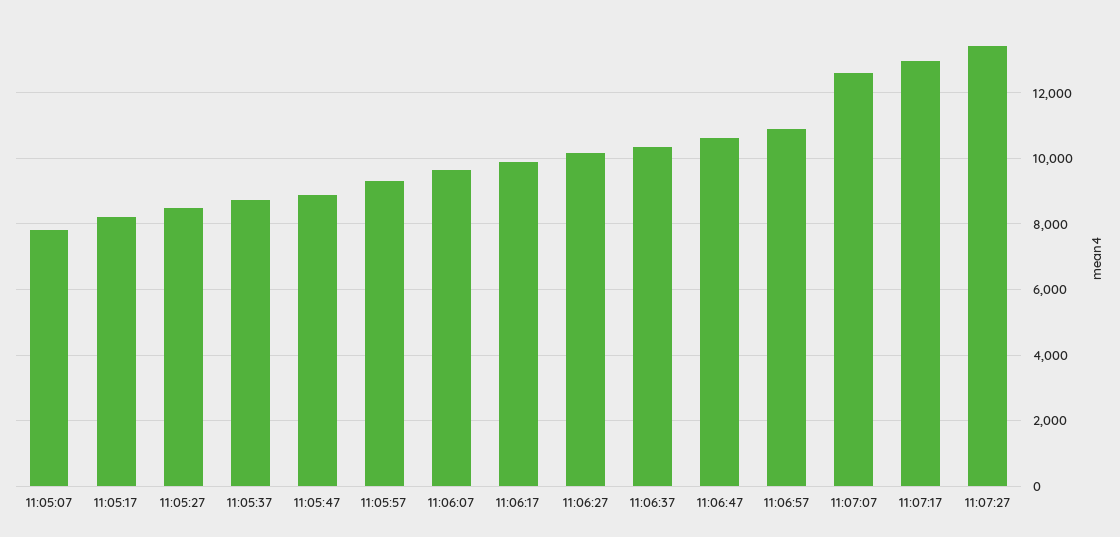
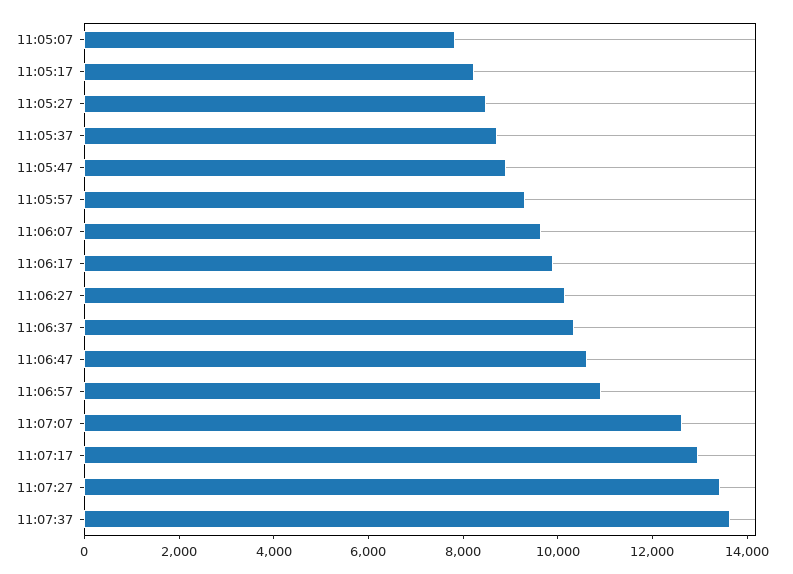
11:07:37: none -> 13500

